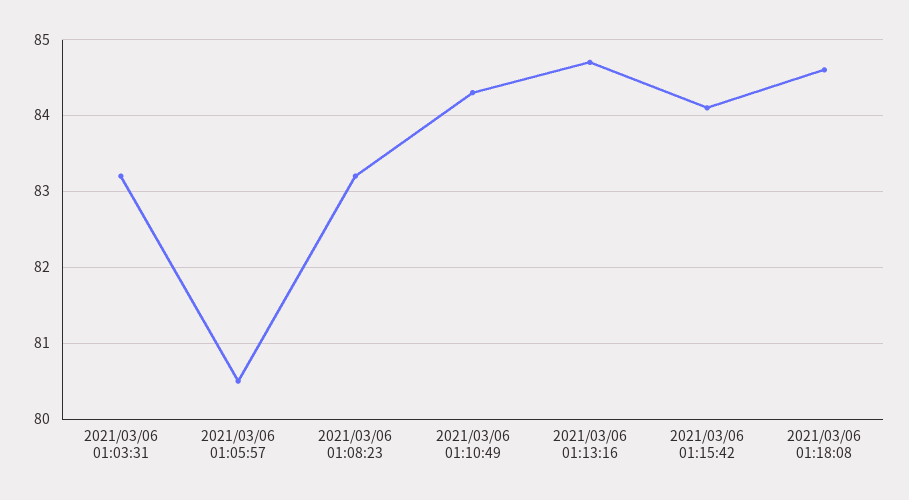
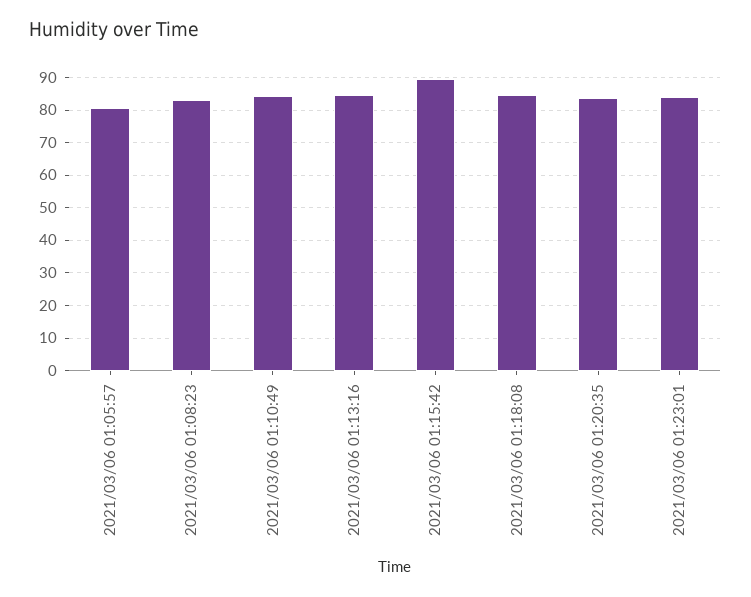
2021/03/06 01:03:31: 83.2 -> none
2021/03/06 01:15:42: 84.1 -> 90
2021/03/06 01:20:35: none -> 84
2021/03/06 01:23:01: none -> 84

